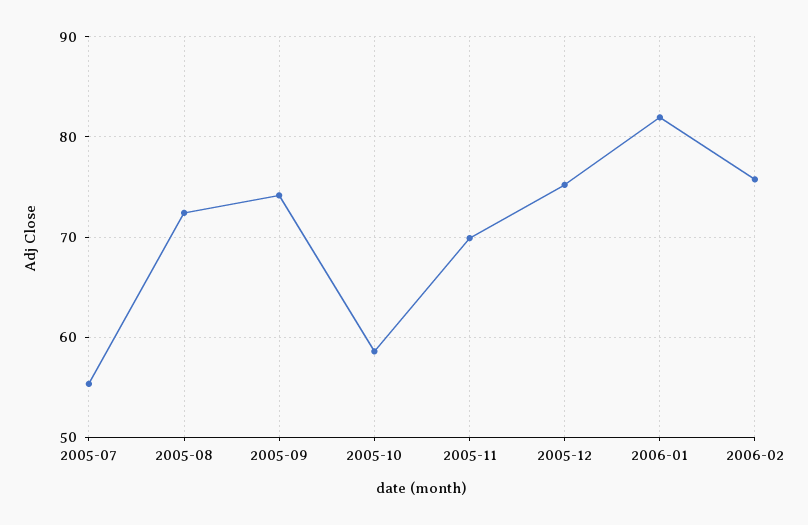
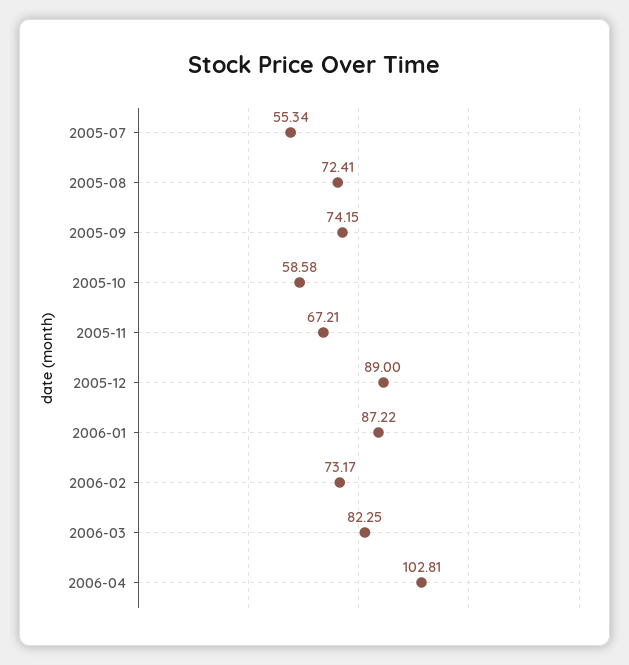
2005-11: 70 -> 67.21
2005-12: 75 -> 89
2006-01: 82 -> 87.22
2006-02: 76 -> 73.17
2006-03: none -> 82.25
2006-04: none -> 102.81

